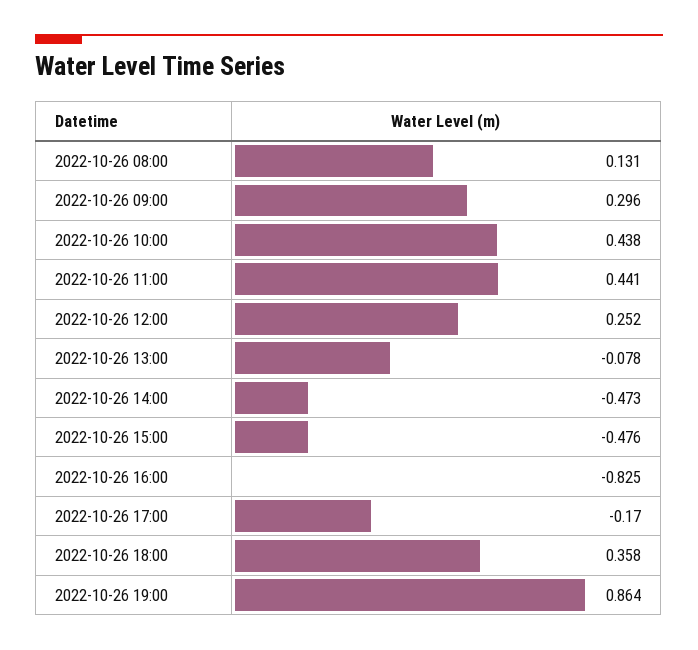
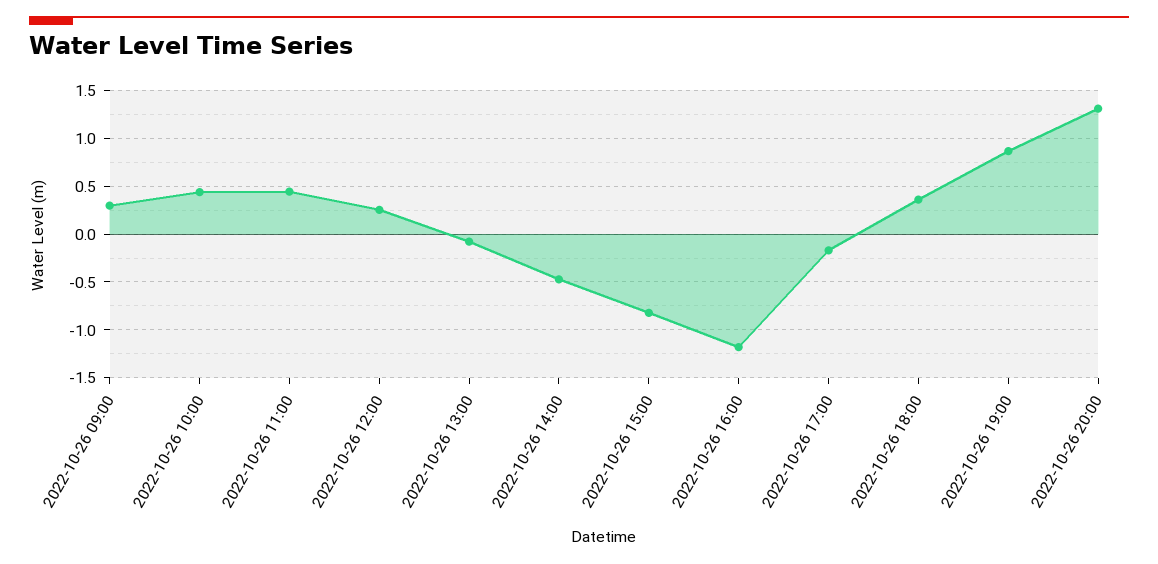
2022-10-26 08:00: 0.131 -> none
2022-10-26 15:00: -0.476 -> -0.8
2022-10-26 16:00: -0.825 -> -1.2
2022-10-26 20:00: none -> 1.3

